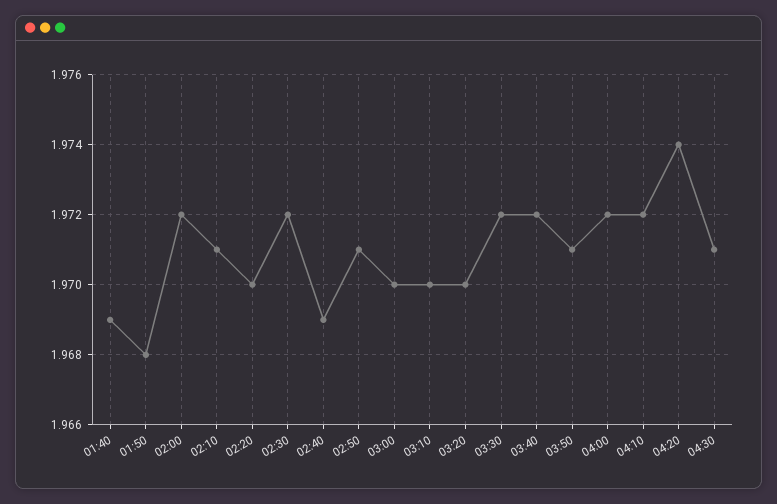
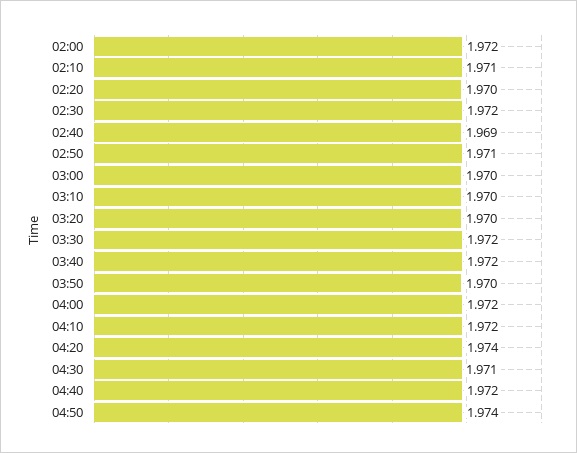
01:40: 1.969 -> none
01:50: 1.968 -> none
03:50: 1.971 -> 1.97
04:40: none -> 1.972
04:50: none -> 1.974

